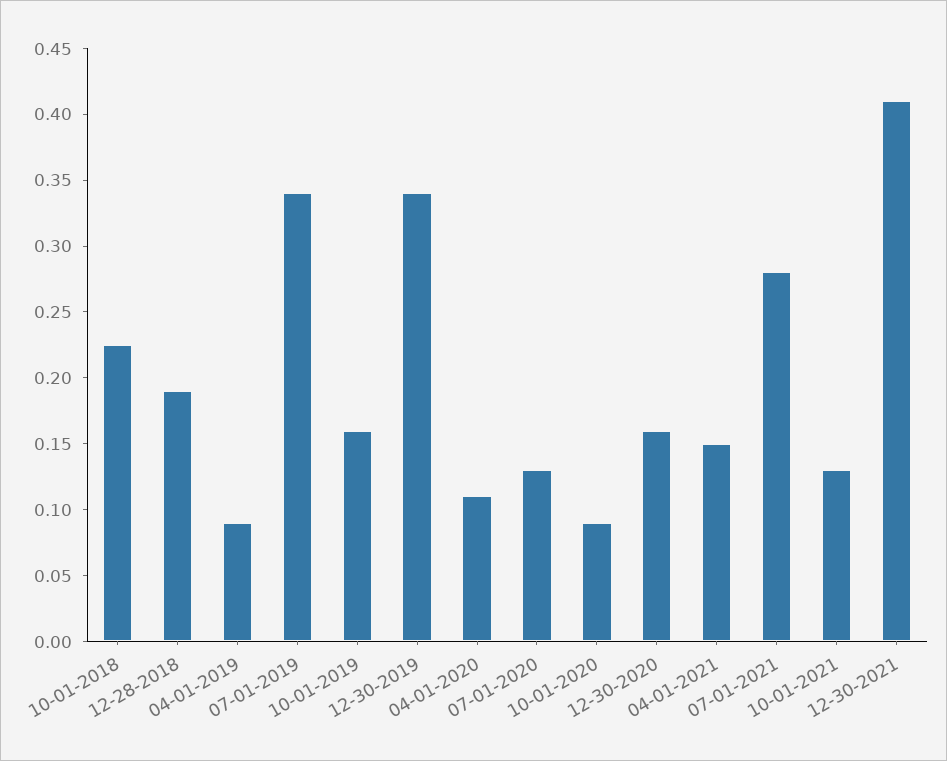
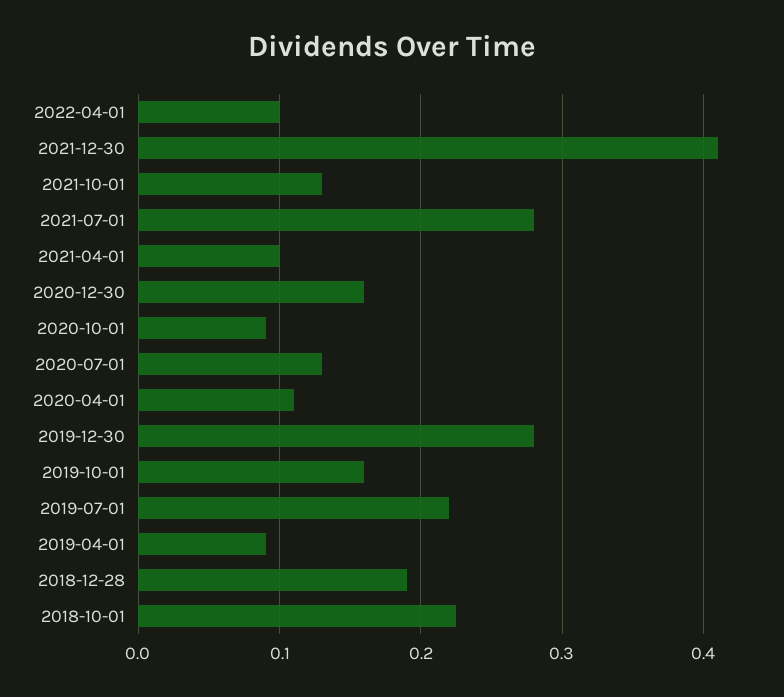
07-01-2019: 0.34 -> 0.22
12-30-2019: 0.34 -> 0.28
04-01-2021: 0.15 -> 0.1
2022-04-01: none -> 0.1

